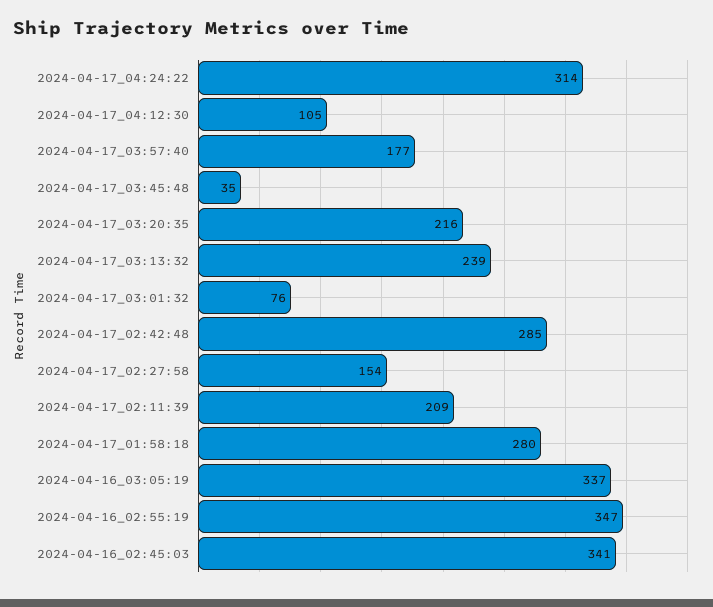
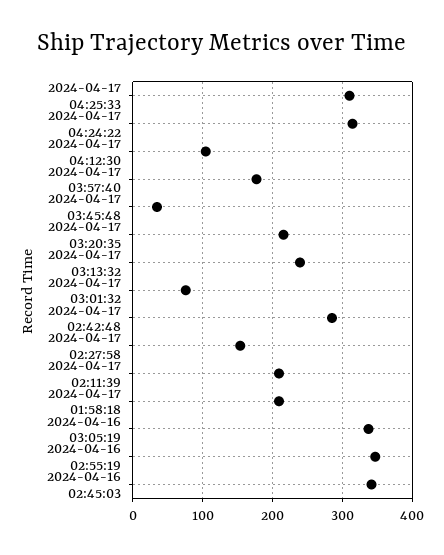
2024-04-17_01:58:18: 280 -> 210
2024-04-17 04:25:33: none -> 310

